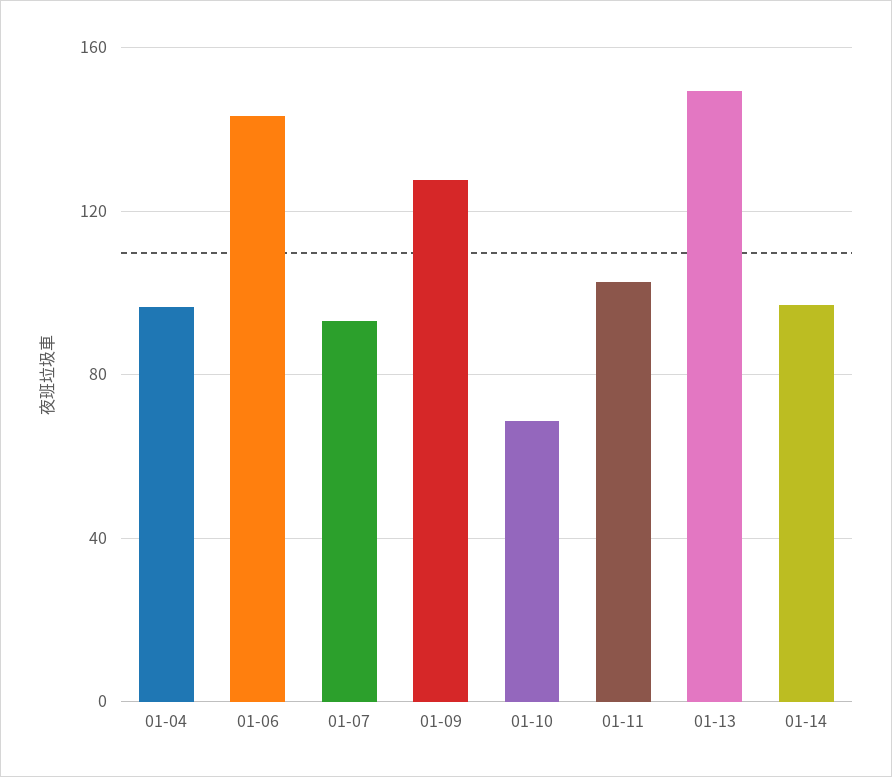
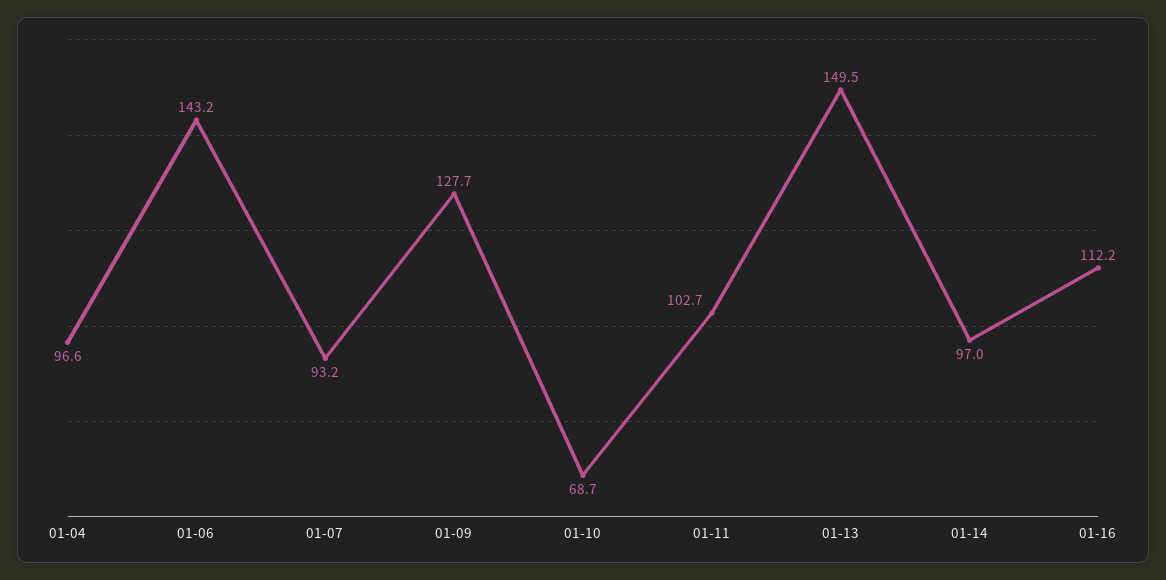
01-16: none -> 112.2

